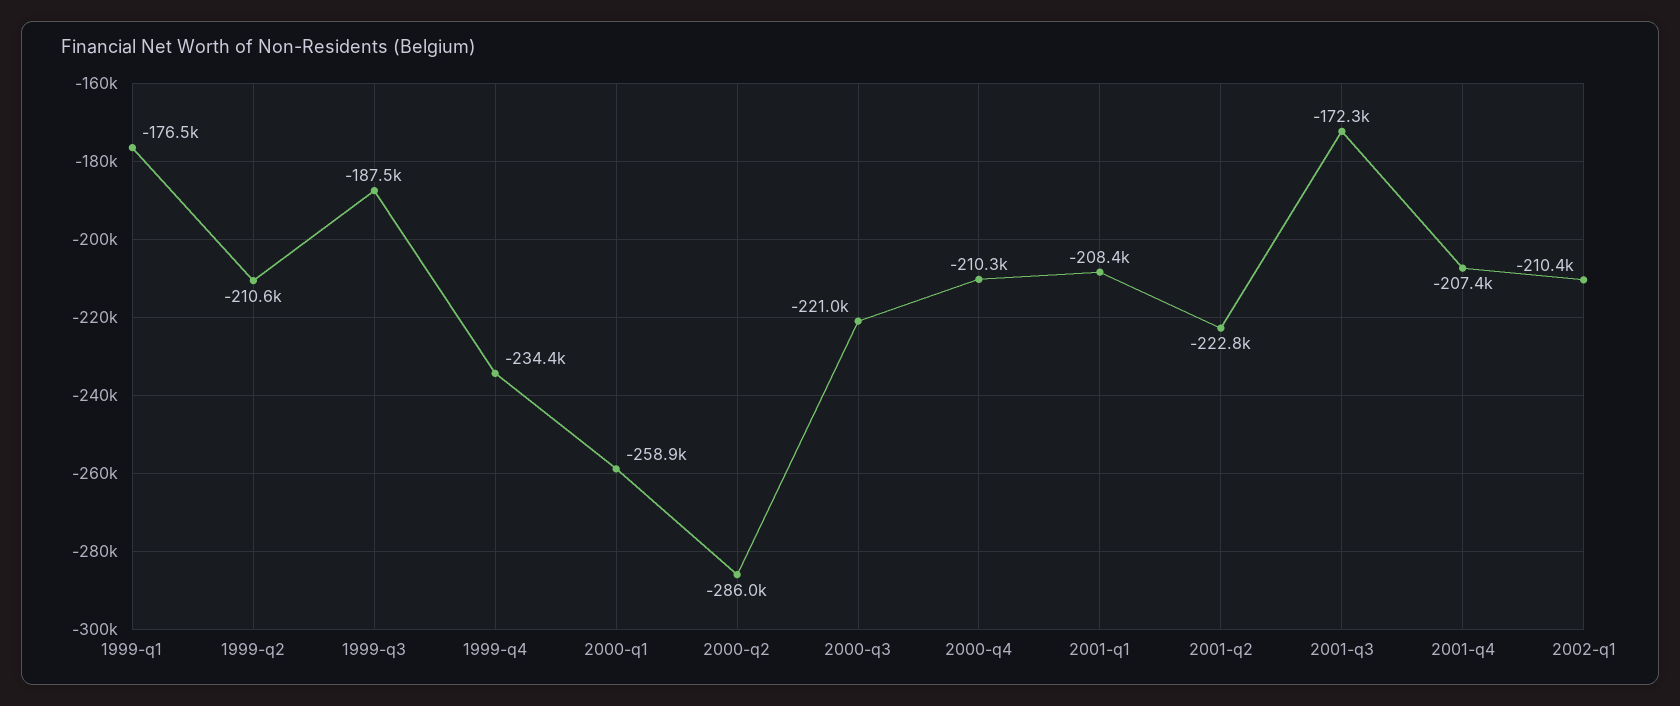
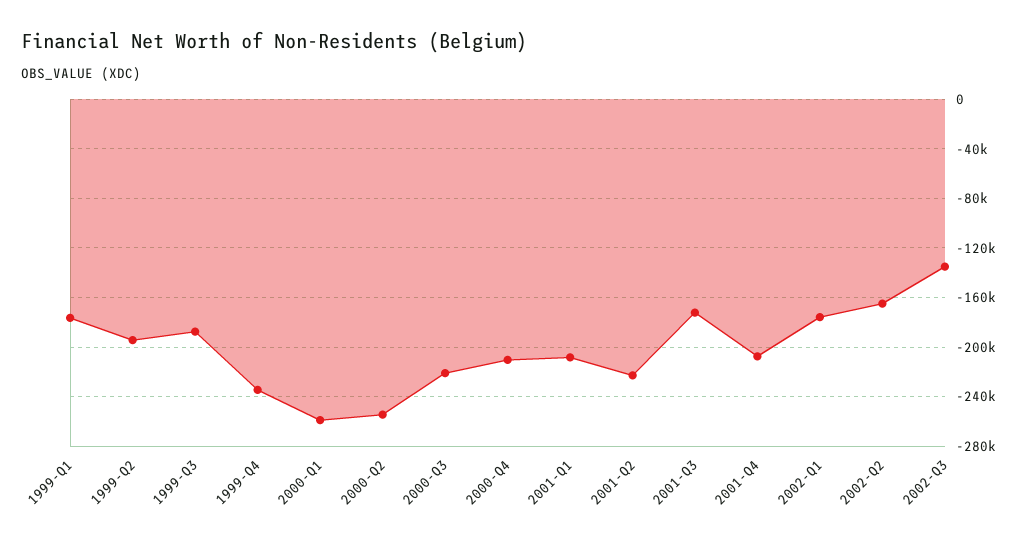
1999-q2: -210600 -> -195000
2000-q2: -286000 -> -255000
2002-q1: -210400 -> -175000
2002-Q2: none -> -165000
2002-Q3: none -> -135000

